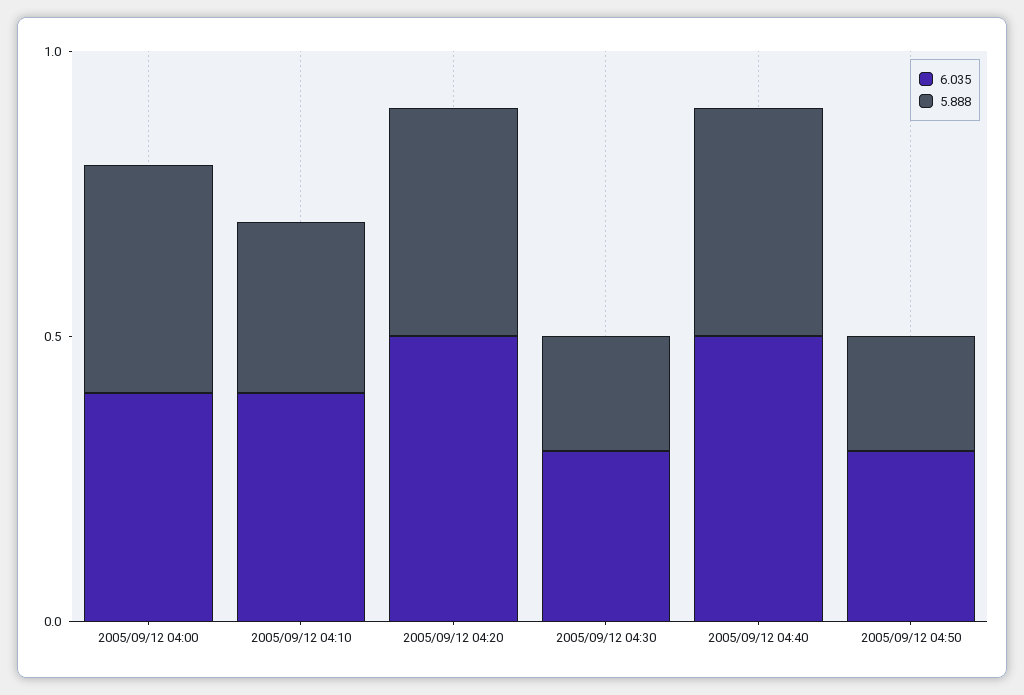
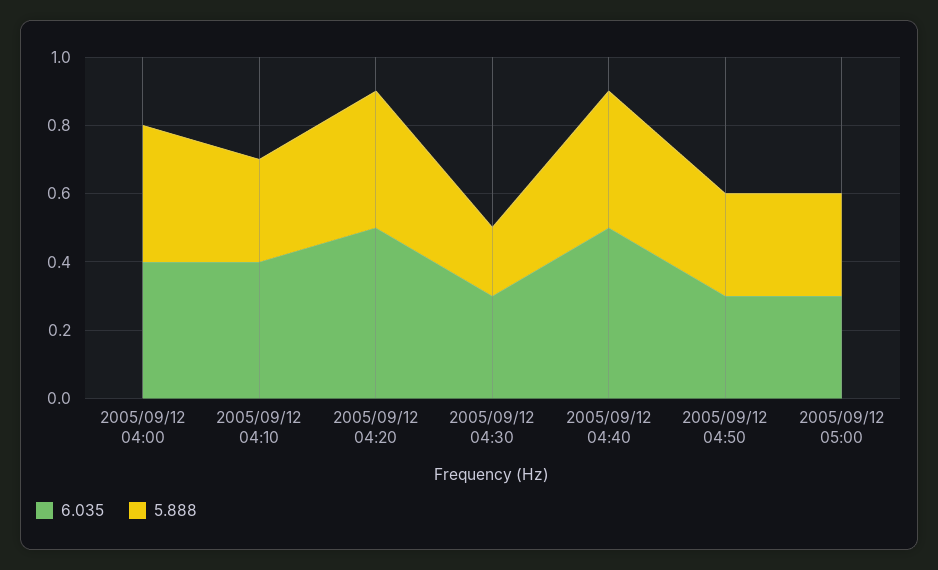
5.888, 2005/09/12 04:50: 0.2 -> 0.3
6.035, 2005/09/12 05:00: none -> 0.3
5.888, 2005/09/12 05:00: none -> 0.3

